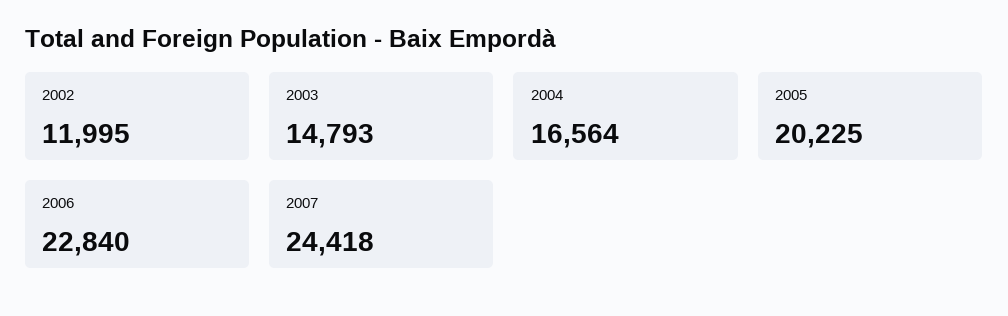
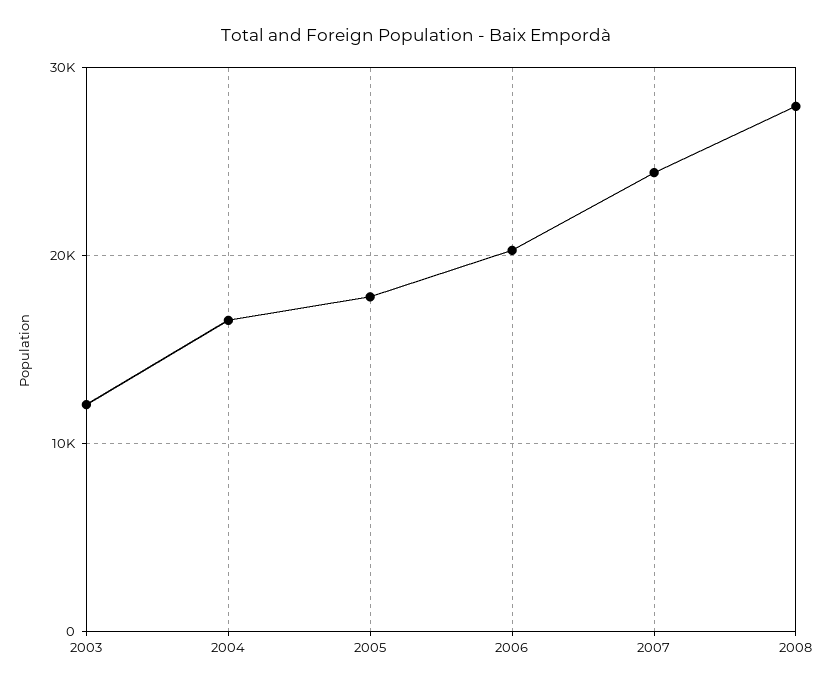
2002: 11995 -> none
2003: 14793 -> 12000
2005: 20225 -> 18000
2006: 22840 -> 20000
2008: none -> 28000

